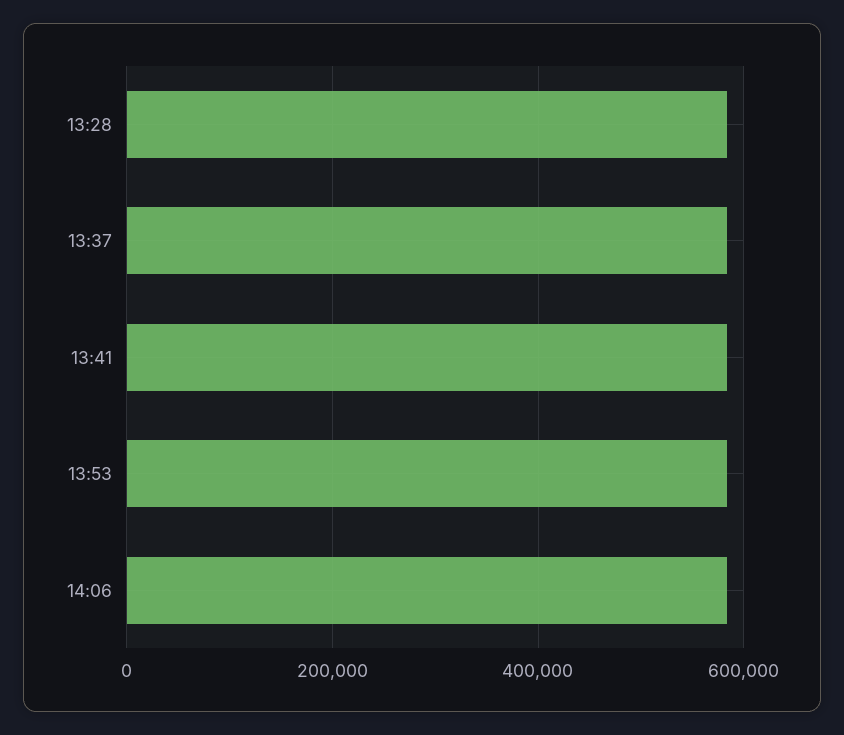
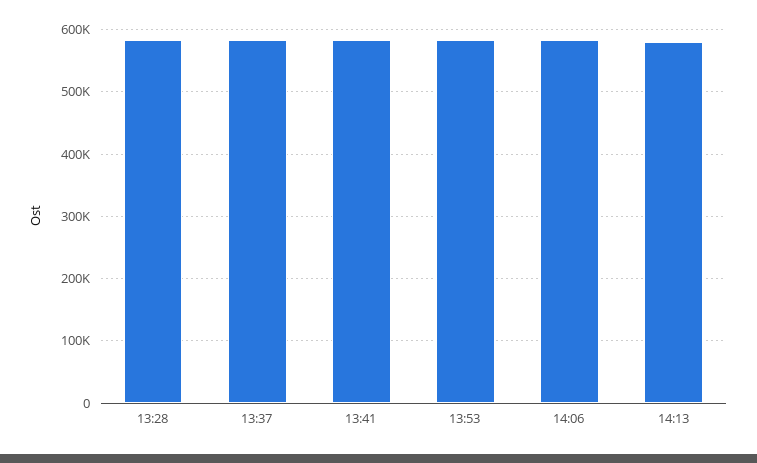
14:13: none -> 580000

